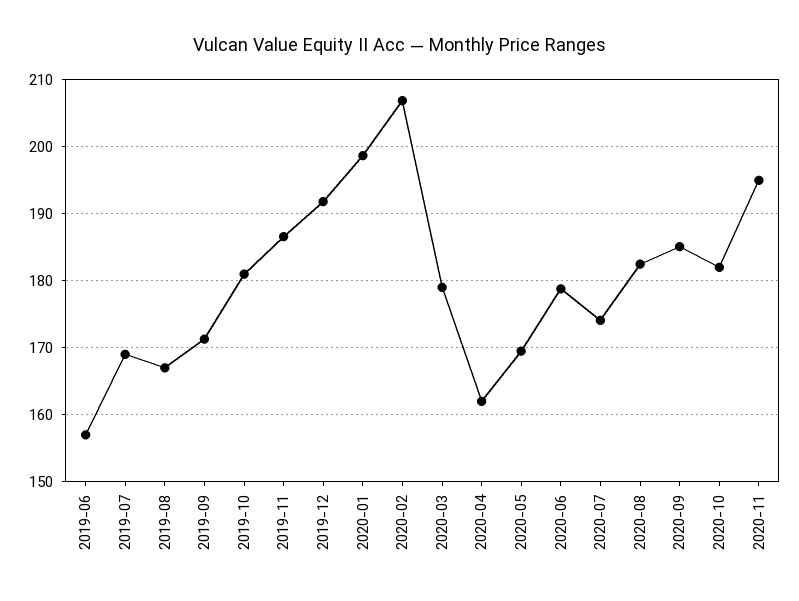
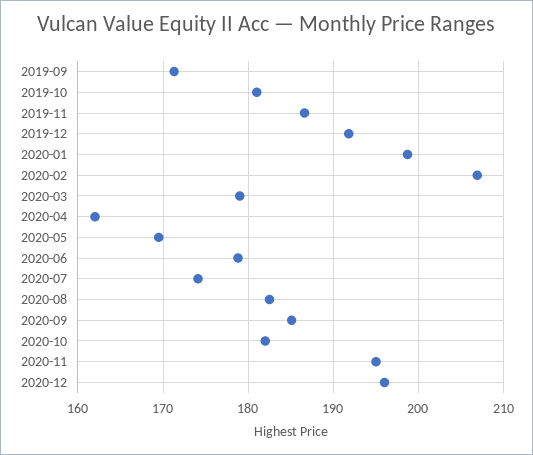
2019-06: 157 -> none
2019-07: 169 -> none
2019-08: 167 -> none
2020-12: none -> 196

